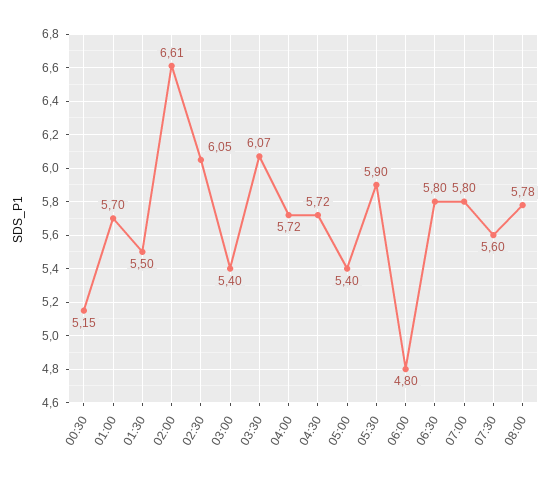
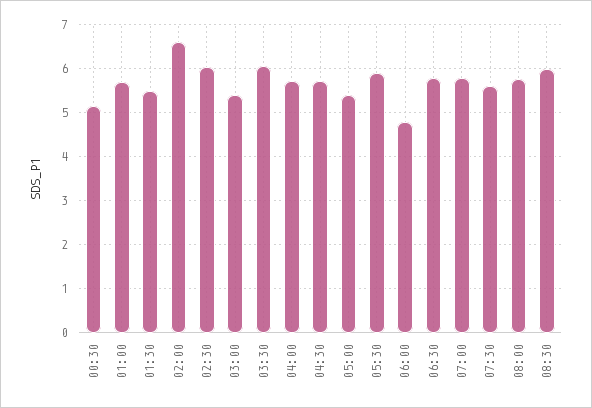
08:30: none -> 6

